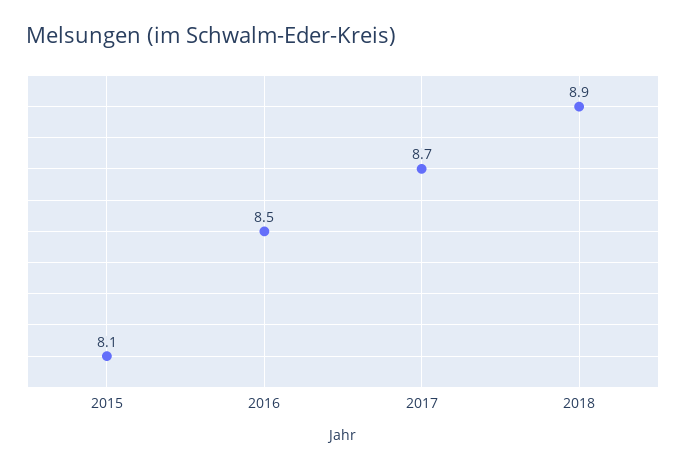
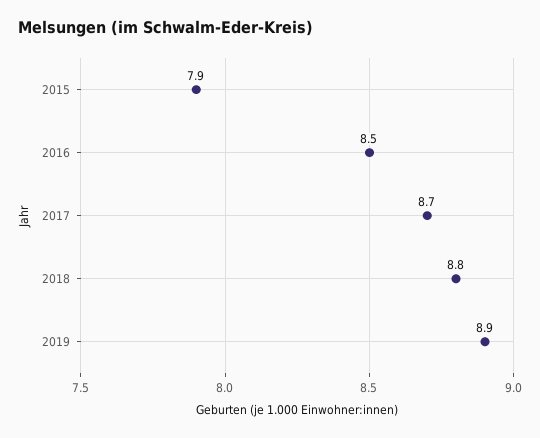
2015: 8.1 -> 7.9
2018: 8.9 -> 8.8
2019: none -> 8.9

